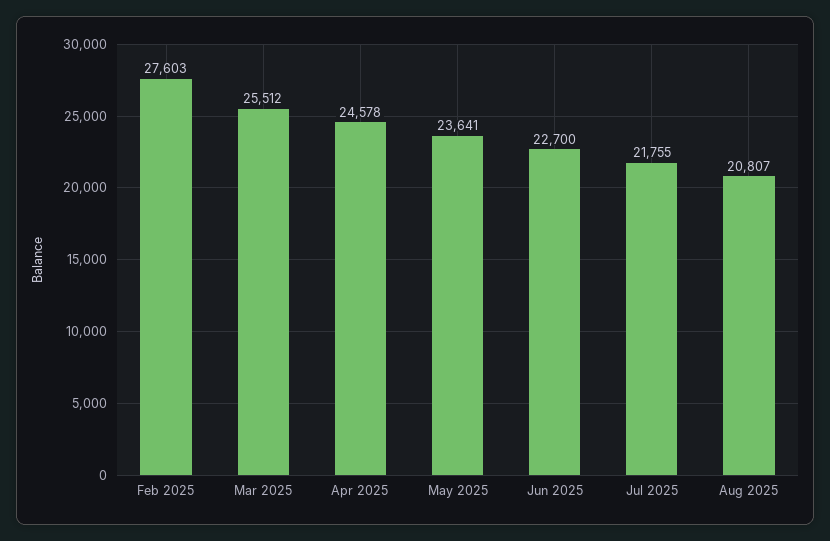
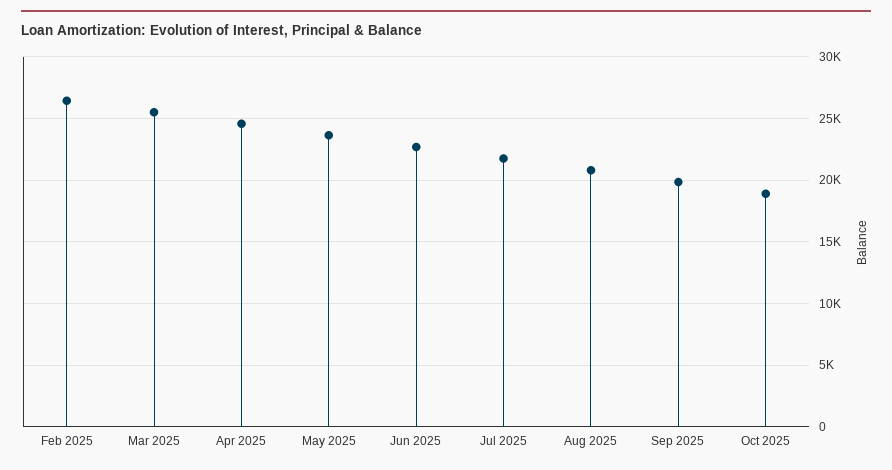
Feb 2025: 27603 -> 26500
Sep 2025: none -> 20000
Oct 2025: none -> 19000

